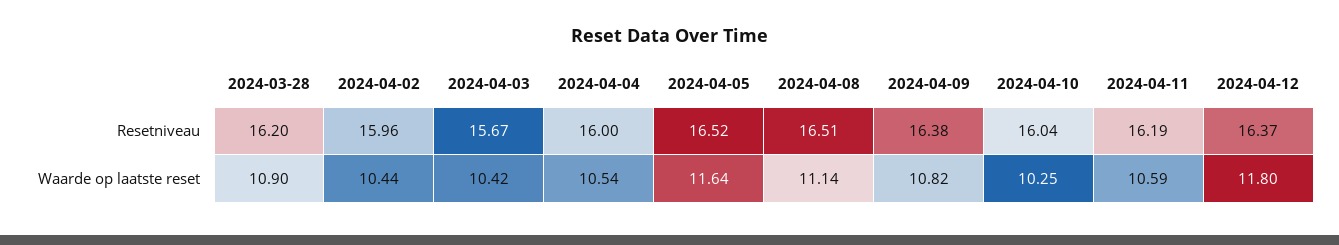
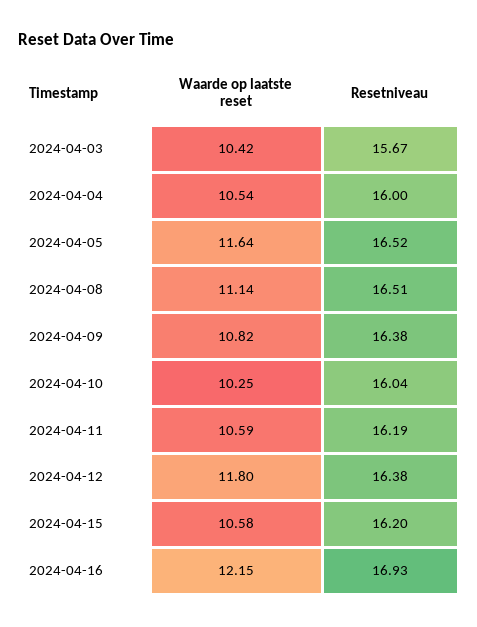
2024-03-28, Resetniveau: 16.2 -> none
2024-04-02, Resetniveau: 15.96 -> none
2024-04-12, Resetniveau: 16.37 -> 16.38
2024-03-28, Waarde op laatste reset: 10.9 -> none
2024-04-02, Waarde op laatste reset: 10.44 -> none
2024-04-15, Waarde op laatste reset: none -> 10.58
2024-04-15, Resetniveau: none -> 16.2
2024-04-16, Waarde op laatste reset: none -> 12.15
2024-04-16, Resetniveau: none -> 16.93

